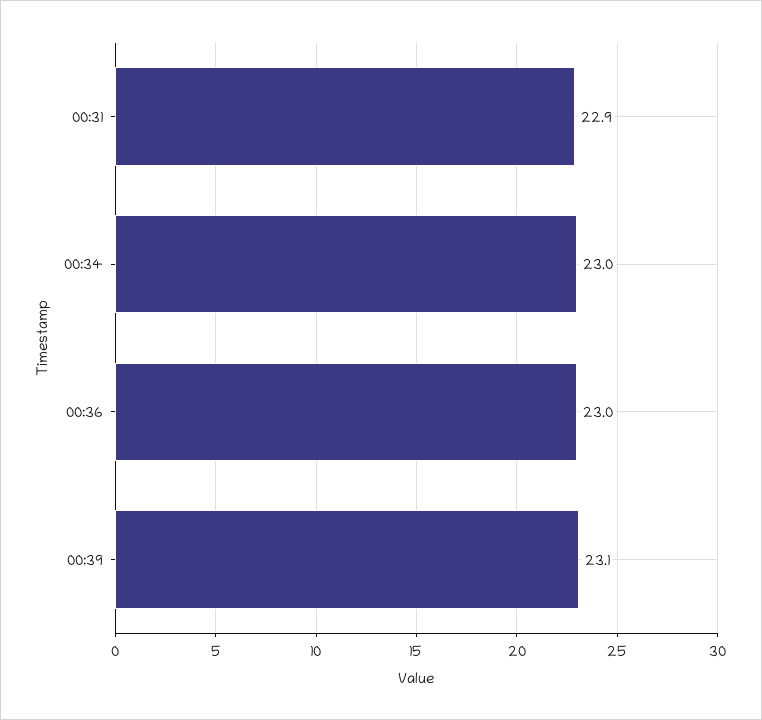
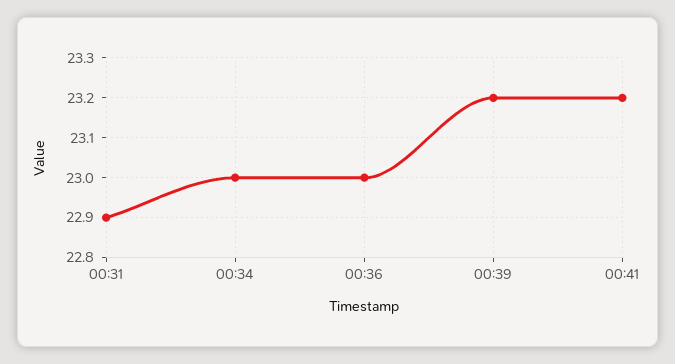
00:39: 23.1 -> 23.2
00:41: none -> 23.2

